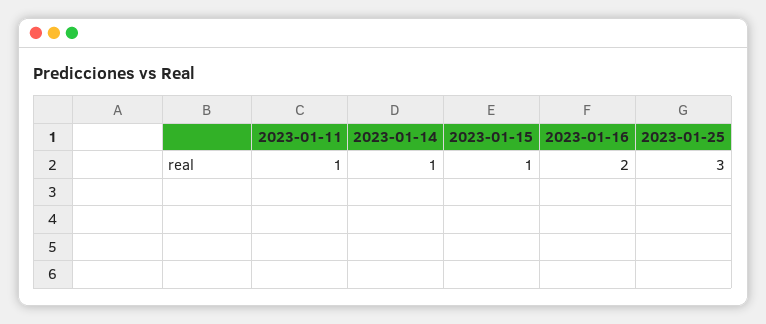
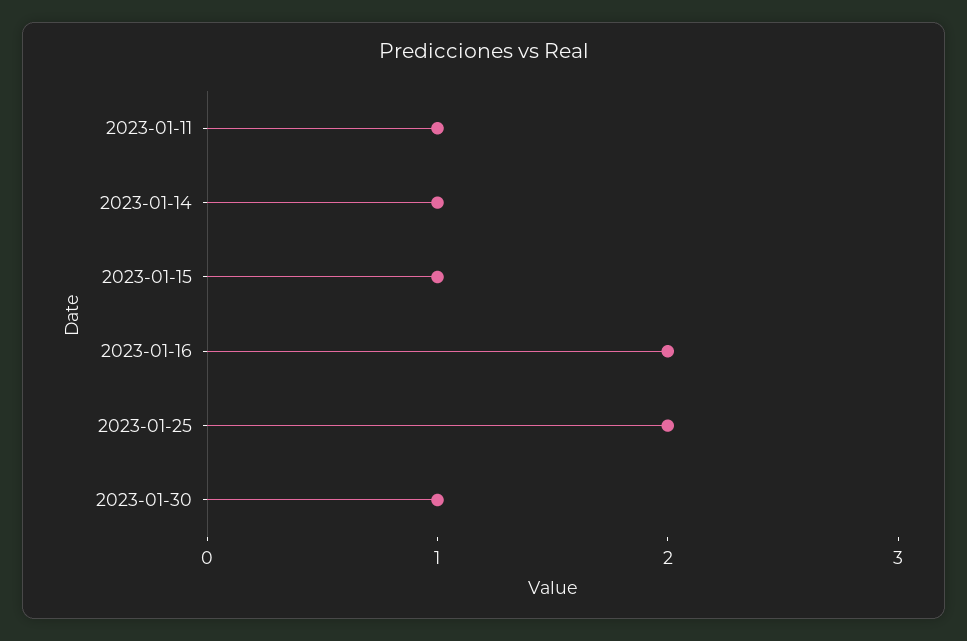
2023-01-25: 3 -> 2
2023-01-30: none -> 1

